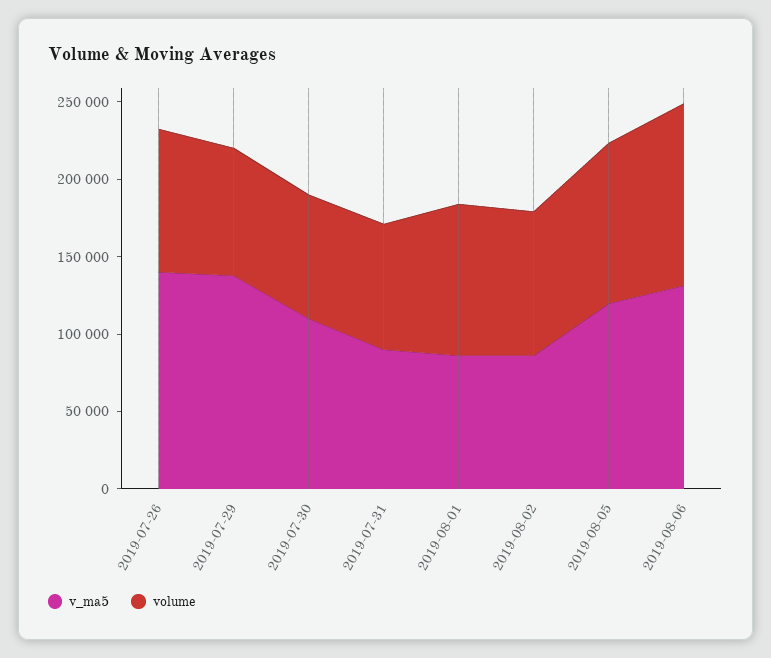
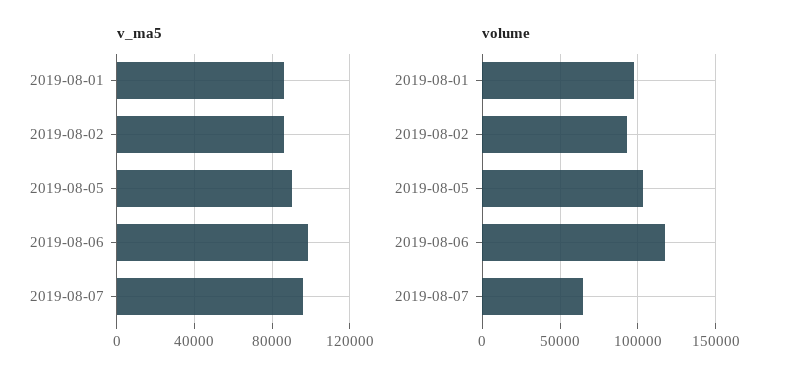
v_ma5, 2019-07-26: 140000 -> none
volume, 2019-07-26: 90000 -> none
v_ma5, 2019-07-29: 140000 -> none
volume, 2019-07-29: 80000 -> none
v_ma5, 2019-07-30: 110000 -> none
volume, 2019-07-30: 80000 -> none
v_ma5, 2019-07-31: 90000 -> none
volume, 2019-07-31: 80000 -> none
v_ma5, 2019-08-05: 120000 -> 90000
v_ma5, 2019-08-06: 130000 -> 100000
v_ma5, 2019-08-07: none -> 95000
volume, 2019-08-07: none -> 65000

